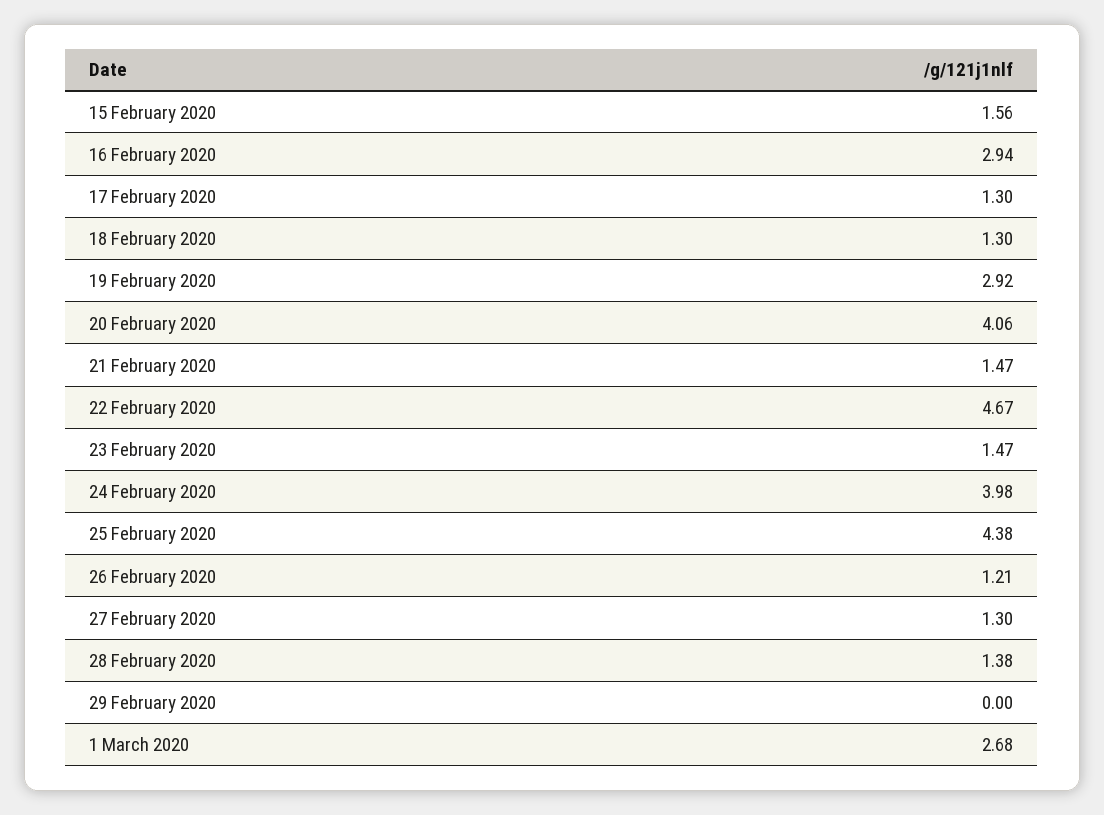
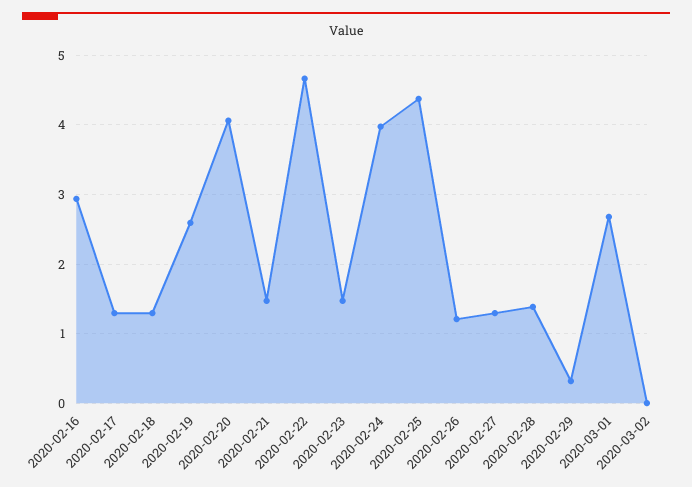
15 February 2020: 1.56 -> none
19 February 2020: 2.92 -> 2.6
29 February 2020: 0 -> 0.3
2020-03-02: none -> 0

